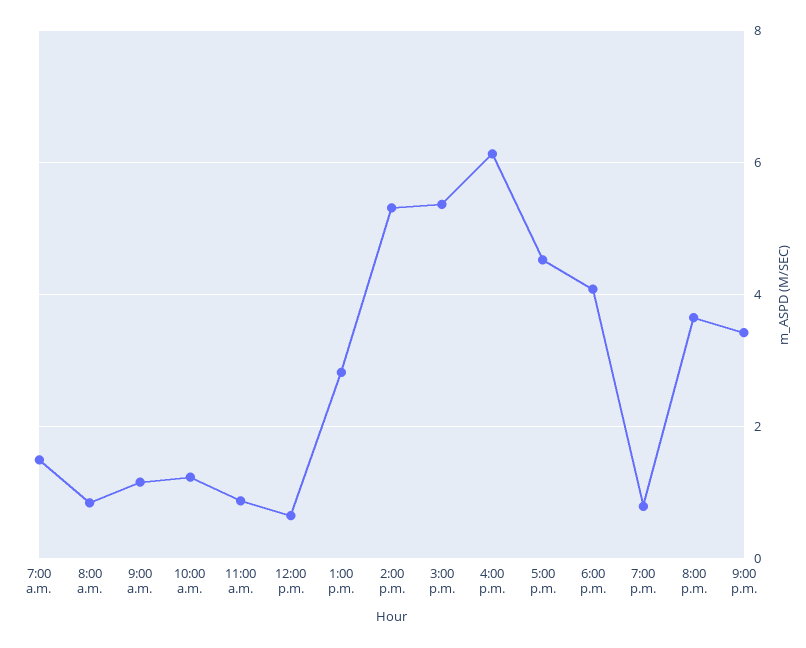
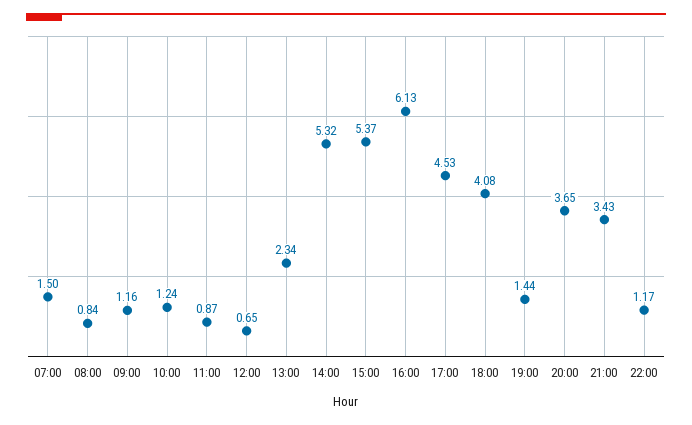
1:00 p.m.: 2.8 -> 2.34
7:00 p.m.: 0.8 -> 1.44
22:00: none -> 1.17

